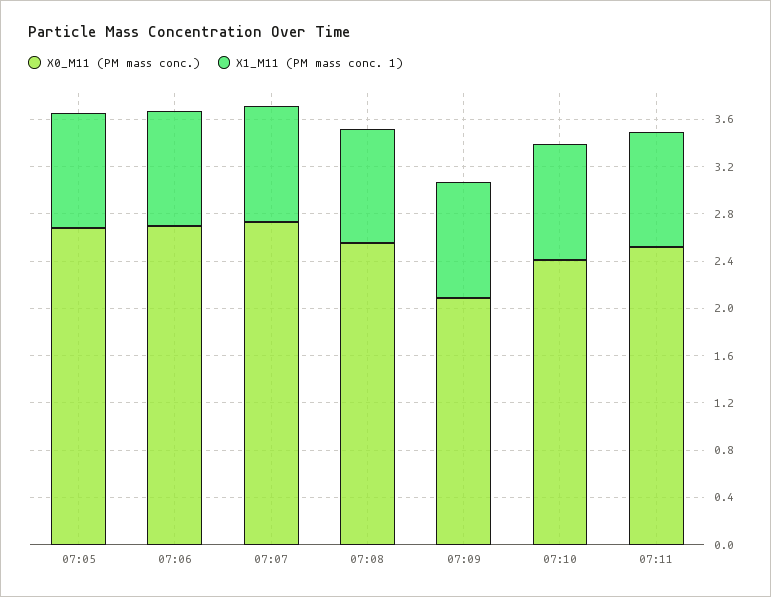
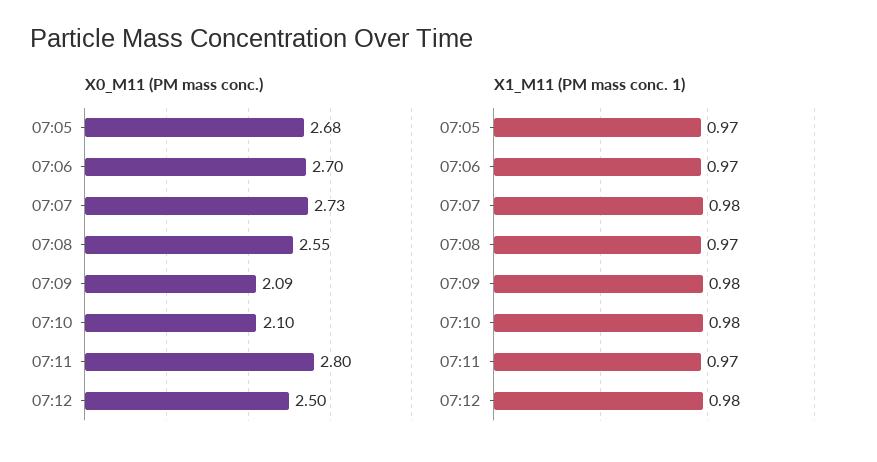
X0_M11 (PM mass conc.), 07:10: 2.4 -> 2.1
X0_M11 (PM mass conc.), 07:11: 2.5 -> 2.8
X0_M11 (PM mass conc.), 07:12: none -> 2.5
X1_M11 (PM mass conc. 1), 07:12: none -> 0.98

